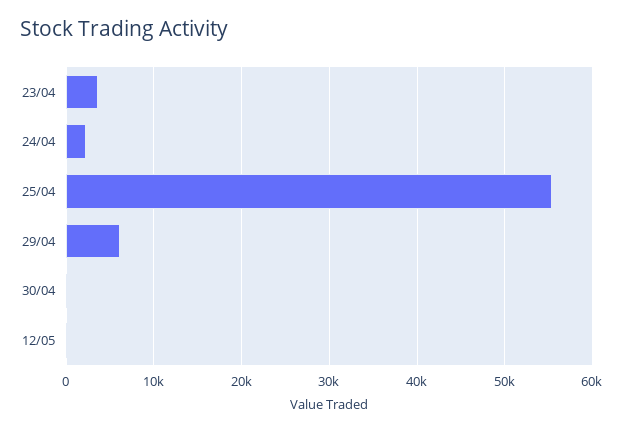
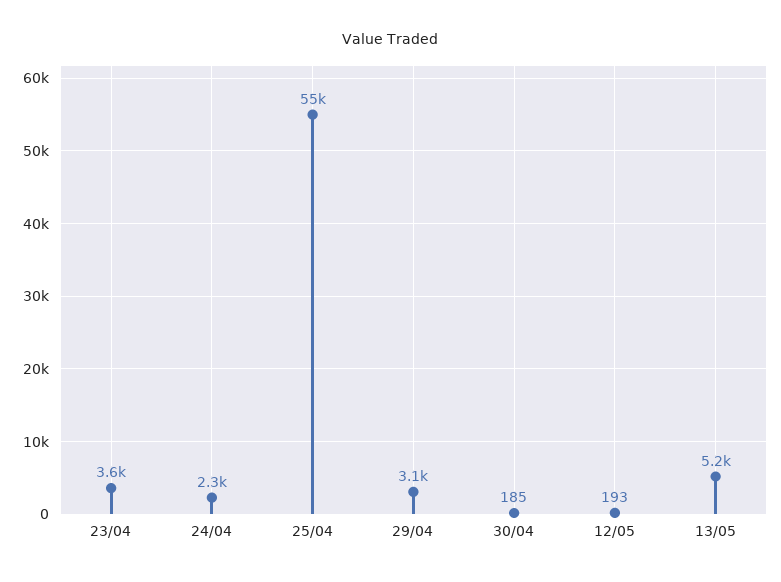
29/04: 6000 -> 3100
13/05: none -> 5200

